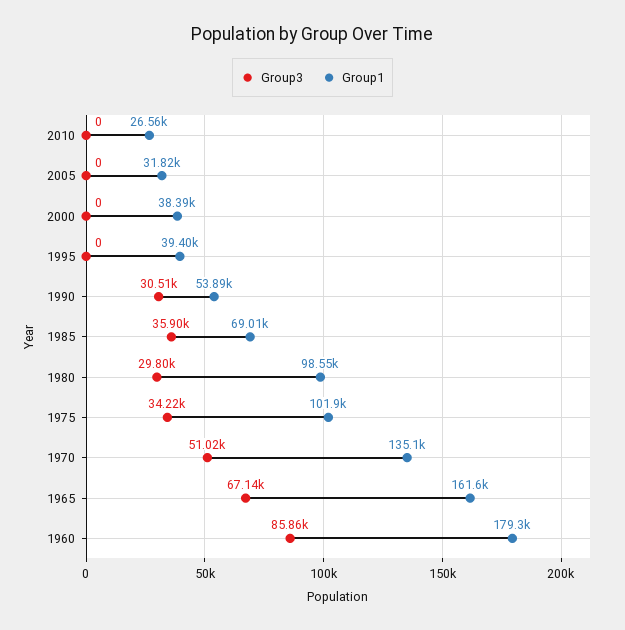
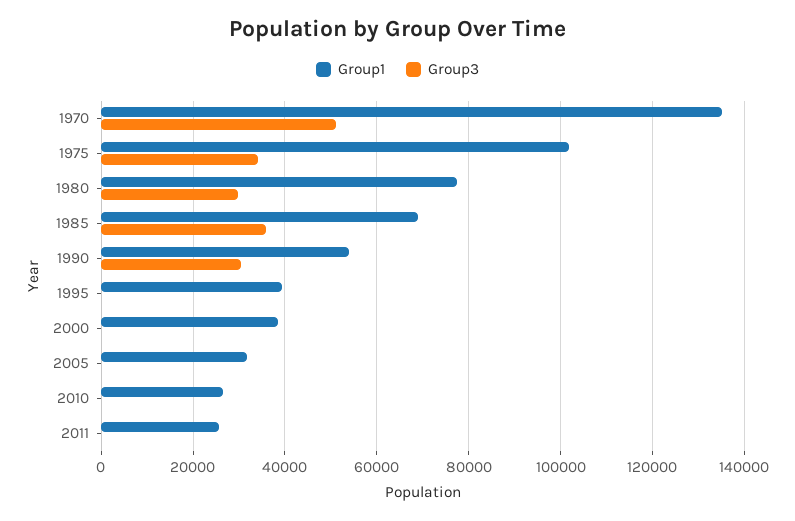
Group1, 1980: 98550 -> 78000
Group3, 1965: 67140 -> none
Group1, 1965: 161600 -> none
Group3, 1960: 85860 -> none
Group1, 1960: 179300 -> none
Group1, 2011: none -> 26000
Group3, 2011: none -> 0

